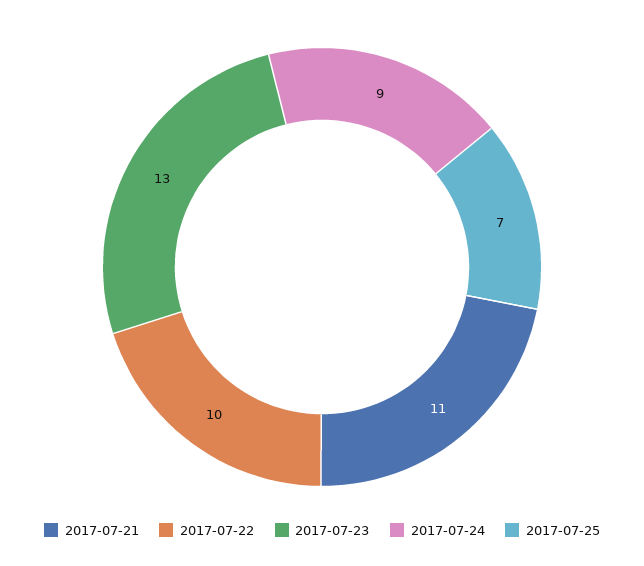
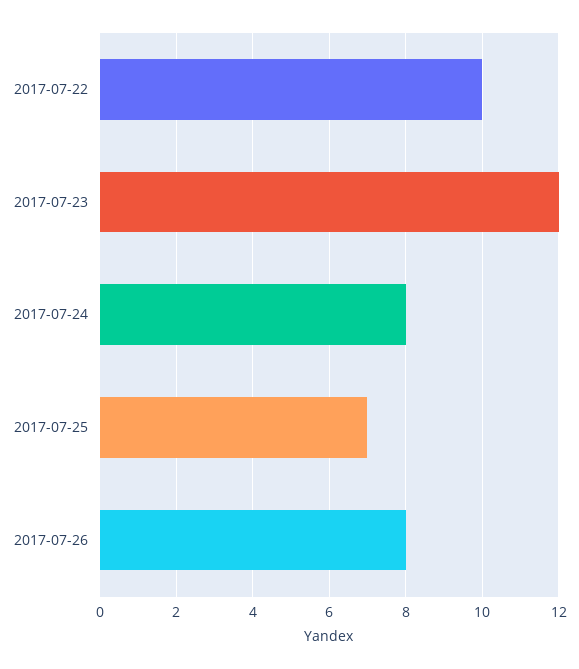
2017-07-21: 11 -> none
2017-07-23: 13 -> 12
2017-07-24: 9 -> 8
2017-07-26: none -> 8

